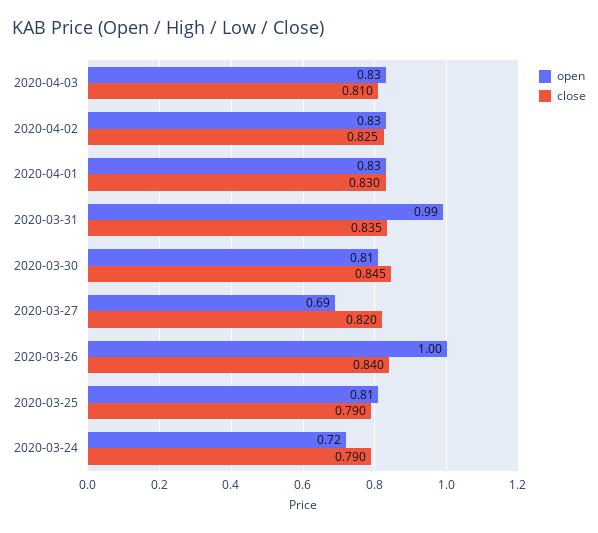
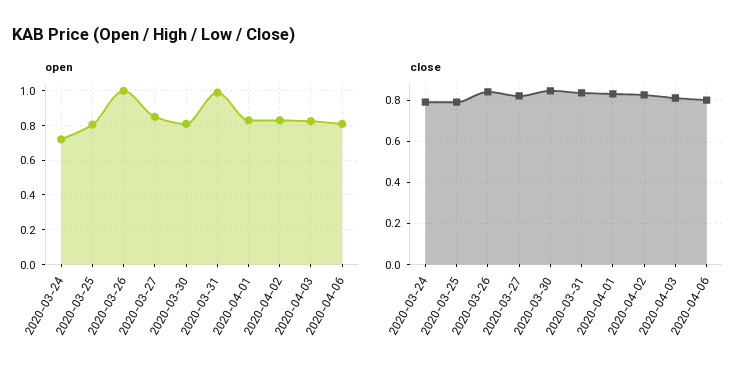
open, 2020-03-27: 0.69 -> 0.85
open, 2020-04-06: none -> 0.8
close, 2020-04-06: none -> 0.8

